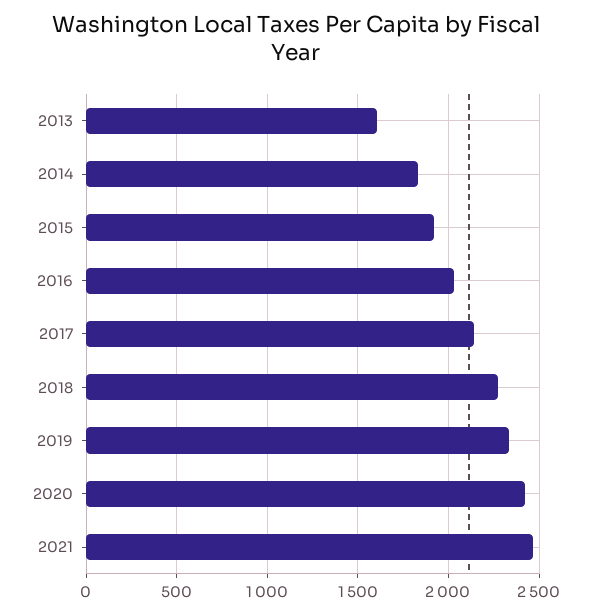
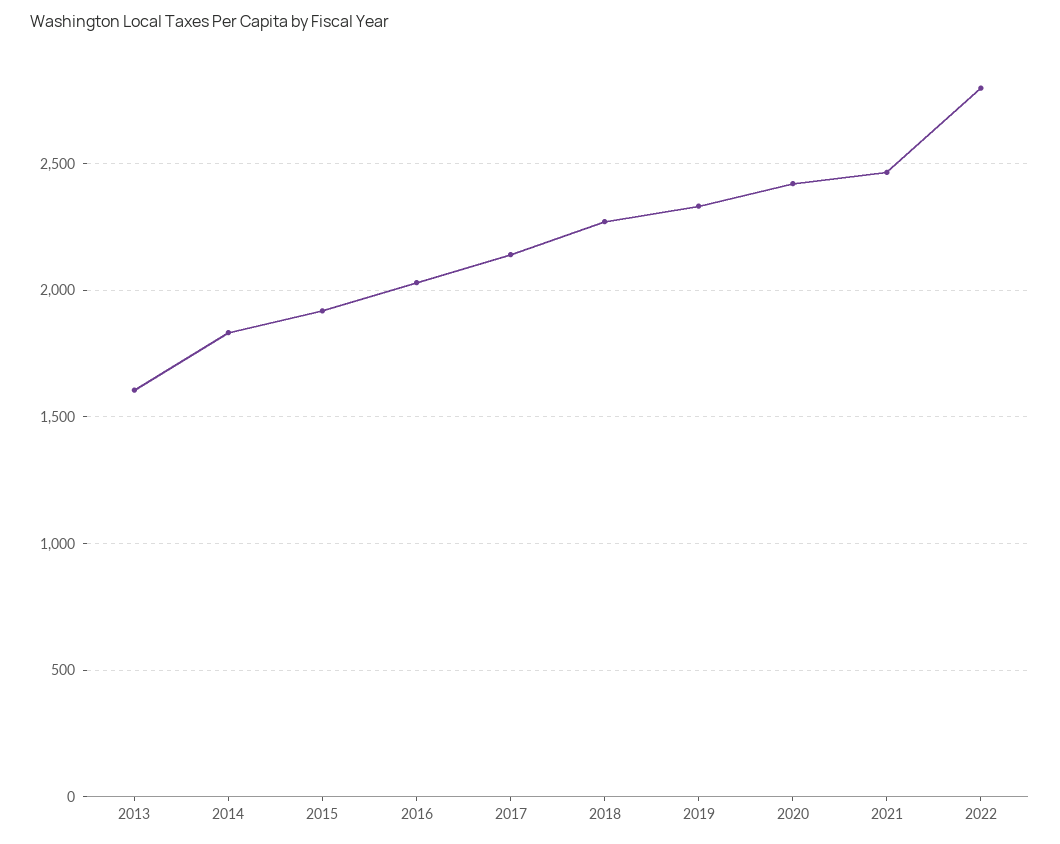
2022: none -> 2800

